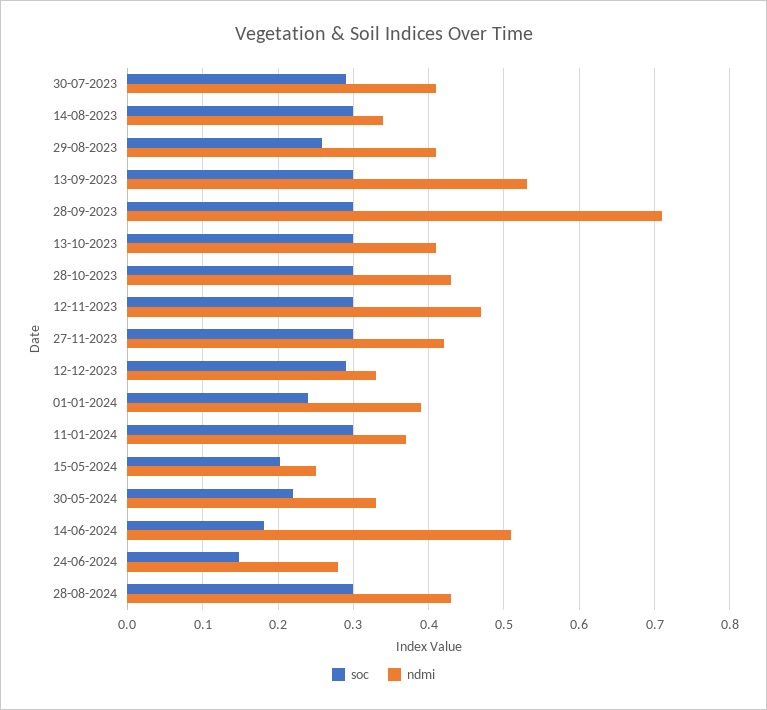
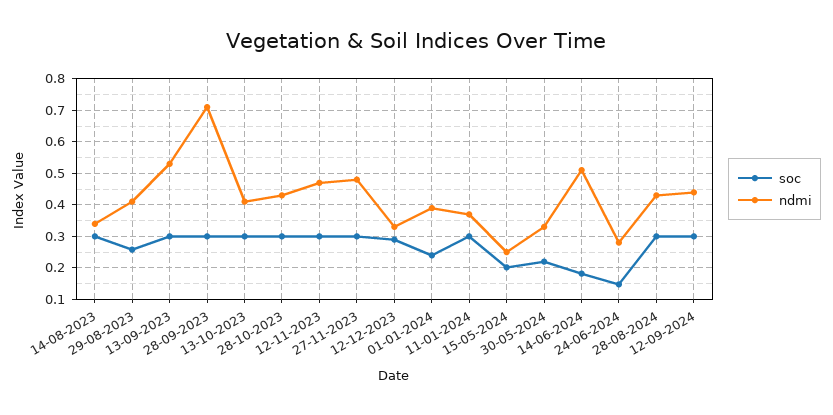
soc, 30-07-2023: 0.29 -> none
ndmi, 30-07-2023: 0.41 -> none
ndmi, 27-11-2023: 0.42 -> 0.48
soc, 12-09-2024: none -> 0.3
ndmi, 12-09-2024: none -> 0.44

